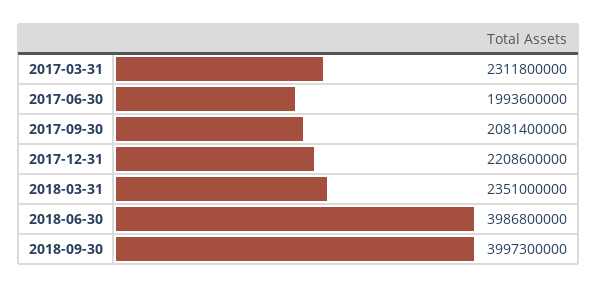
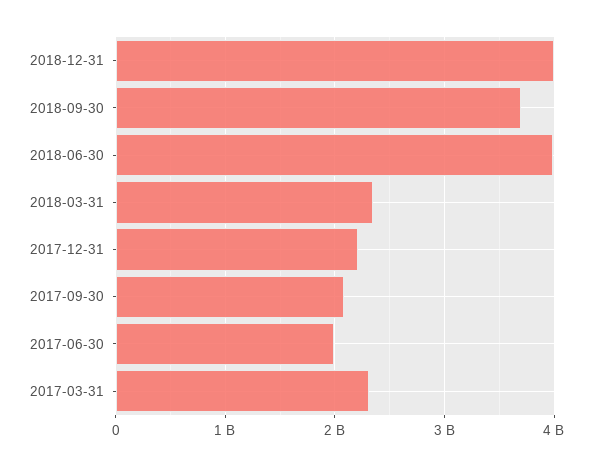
2018-09-30: 3997300000 -> 3700000000
2018-12-31: none -> 4000000000

